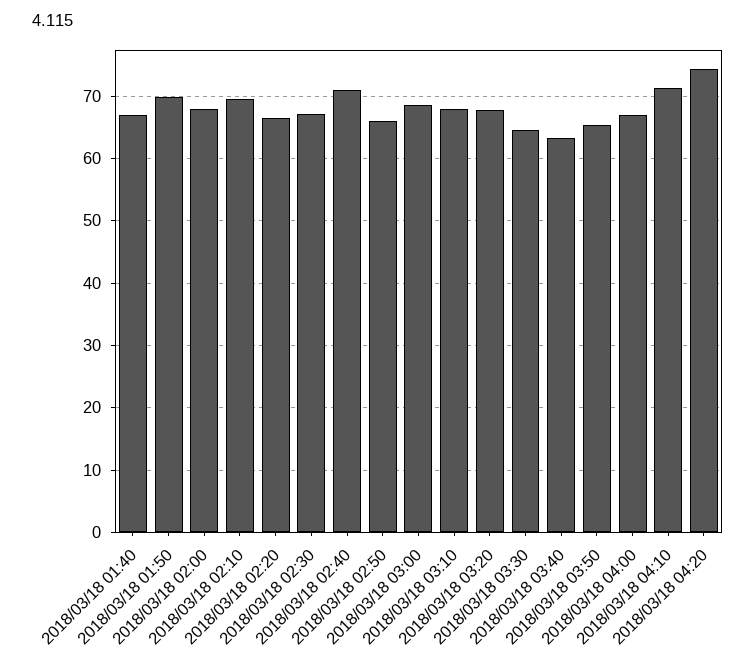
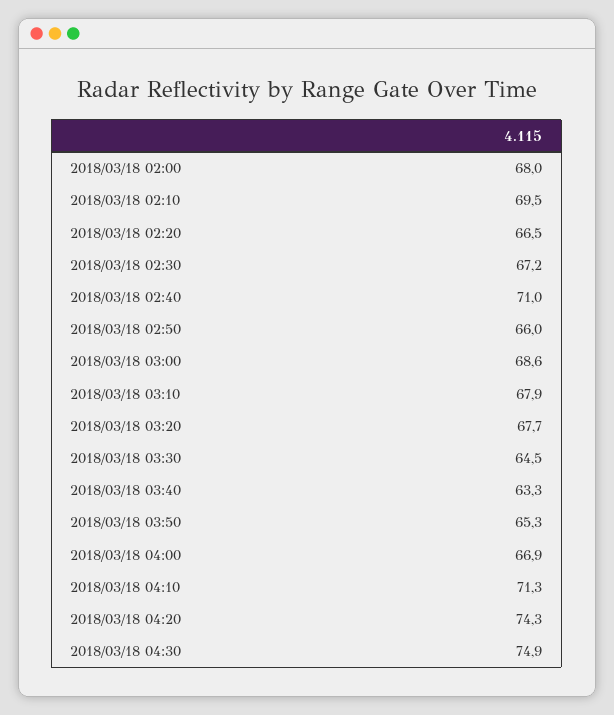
2018/03/18 01:40: 67 -> none
2018/03/18 01:50: 70 -> none
2018/03/18 04:30: none -> 74.9

